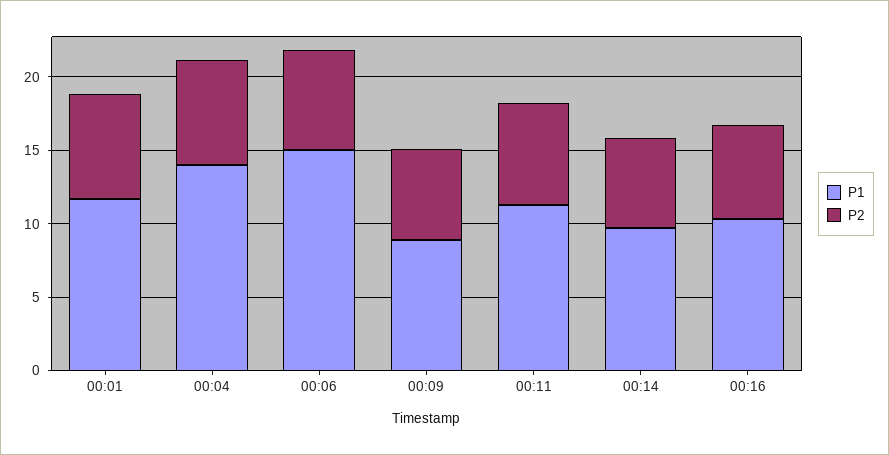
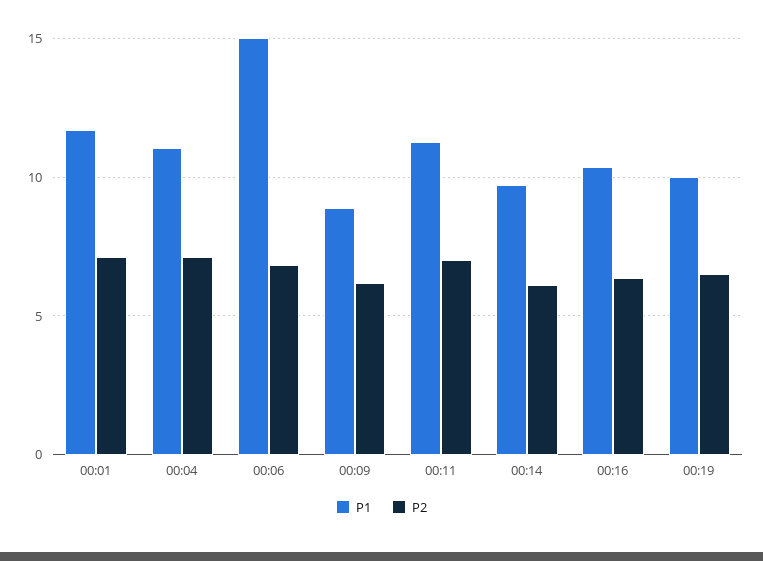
P1, 00:04: 14 -> 11
P1, 00:19: none -> 10
P2, 00:19: none -> 6.5

